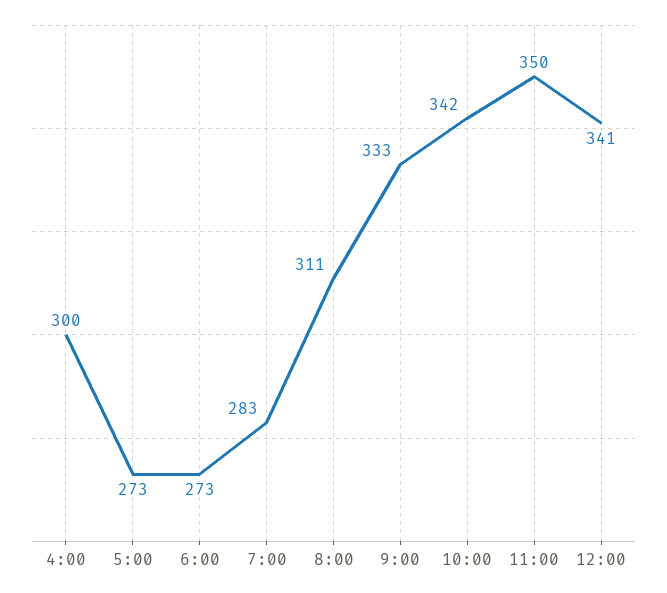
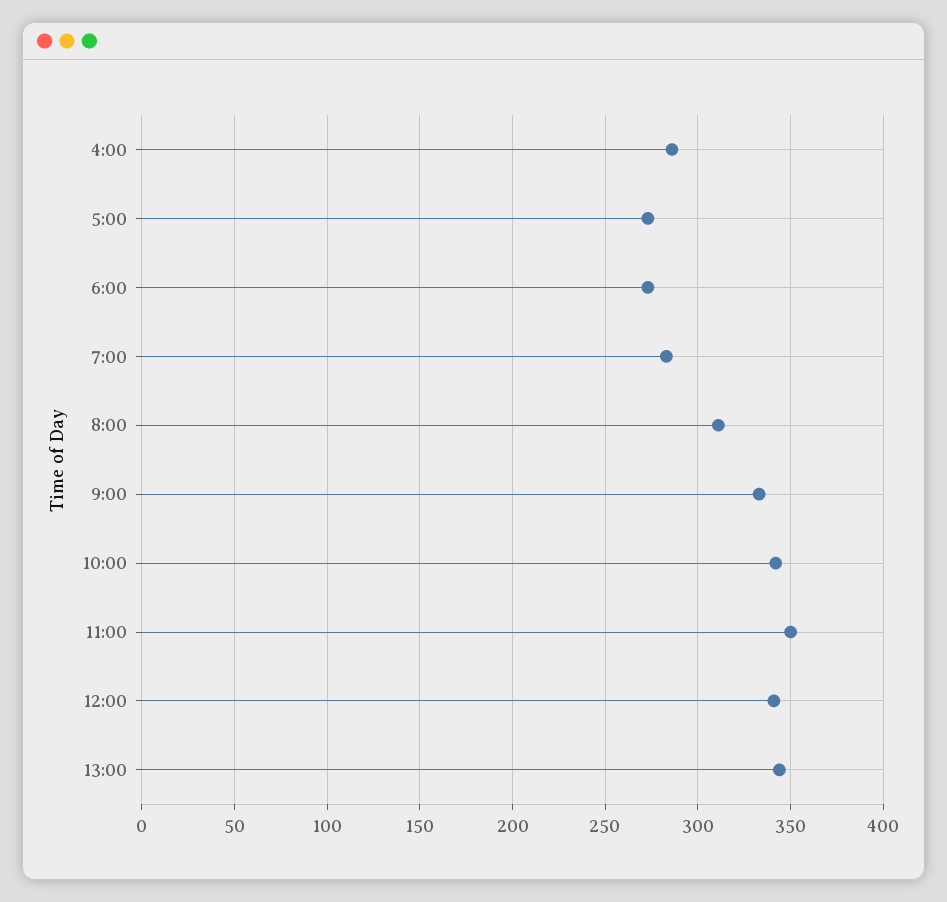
4:00: 300 -> 285
13:00: none -> 345

